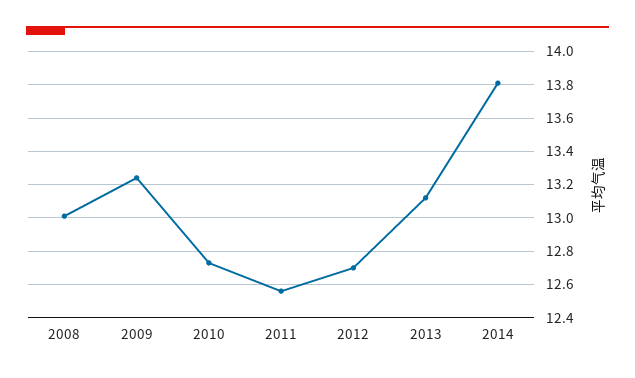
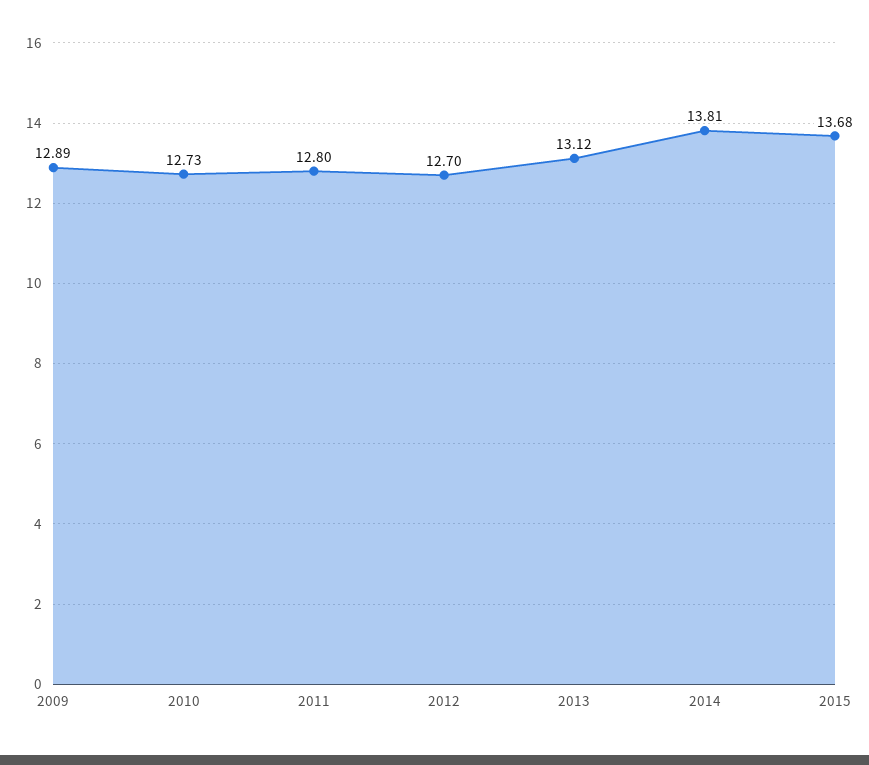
2008: 13 -> none
2009: 13.25 -> 12.89
2011: 12.55 -> 12.8
2015: none -> 13.68

